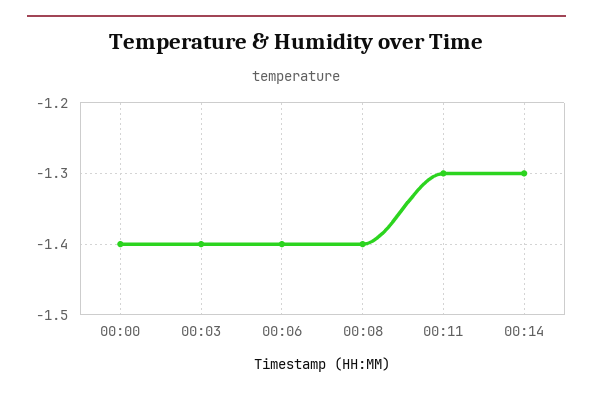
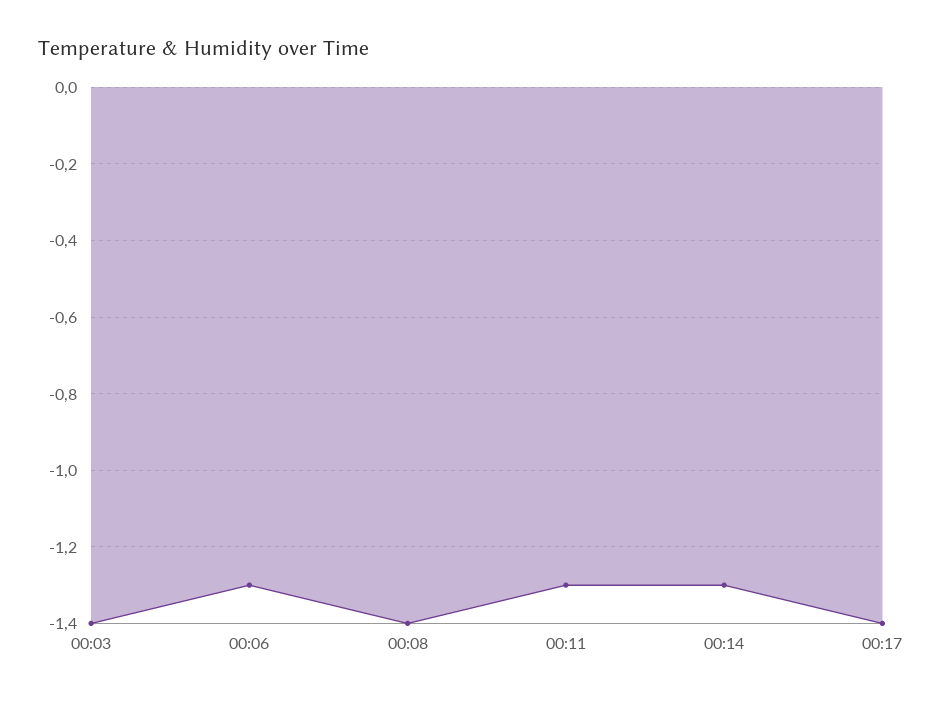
00:00: -1.4 -> none
00:06: -1.4 -> -1.3
00:17: none -> -1.4

